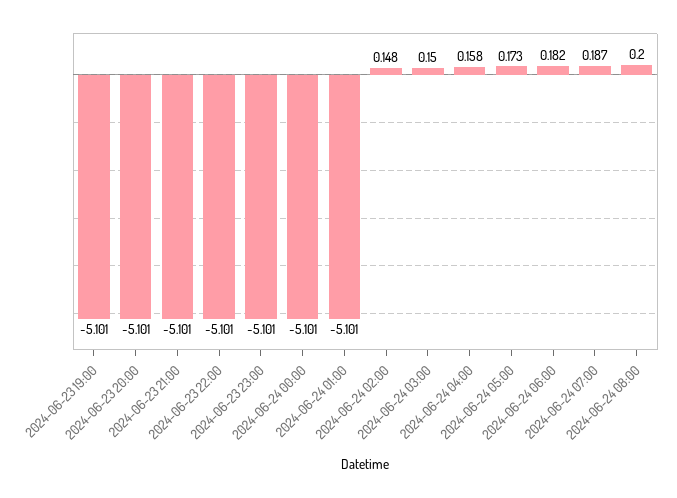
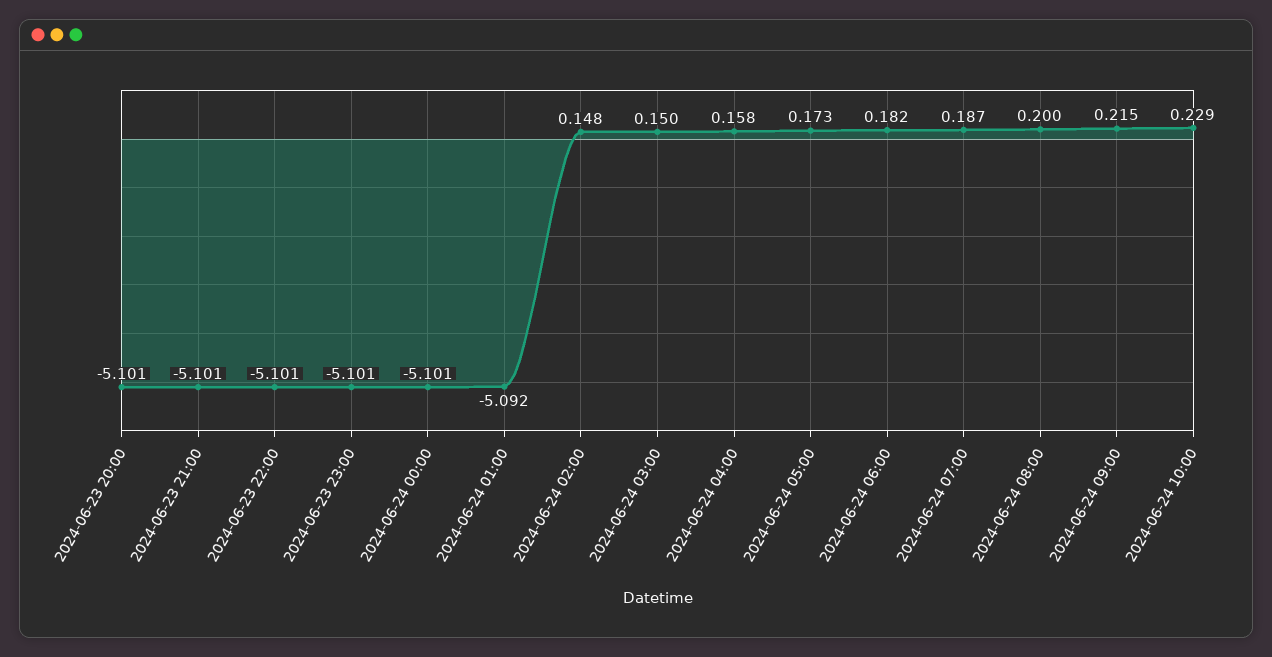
2024-06-23 19:00: -5.101 -> none
2024-06-24 01:00: -5.101 -> -5.092
2024-06-24 09:00: none -> 0.215
2024-06-24 10:00: none -> 0.229

